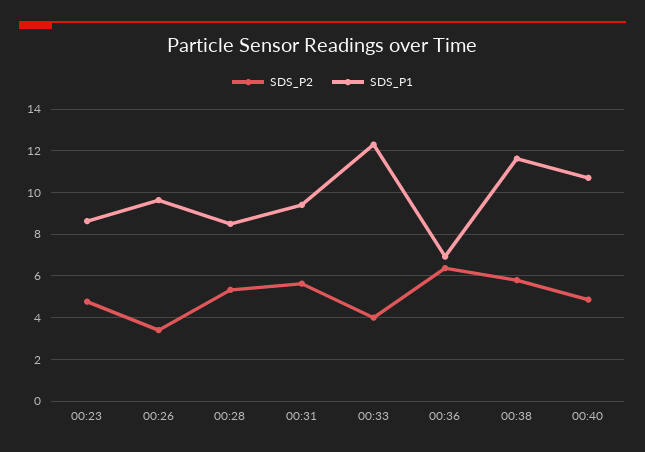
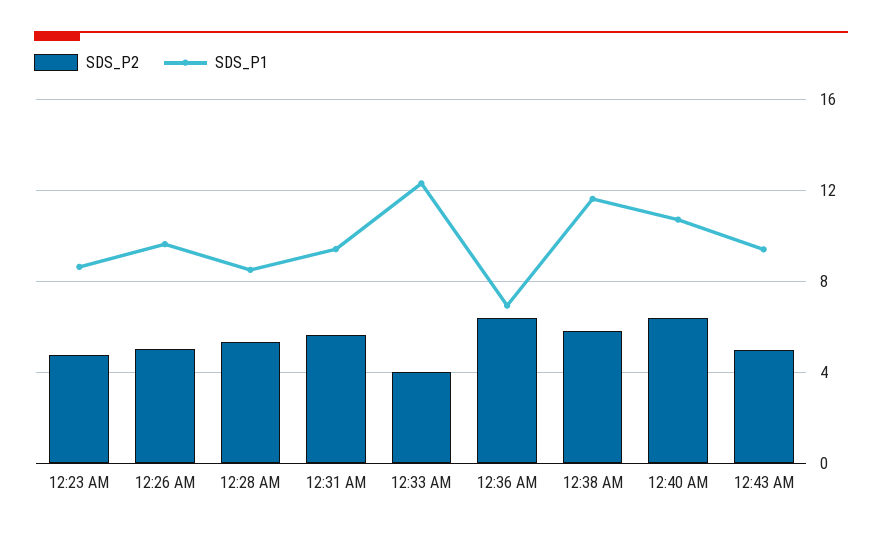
SDS_P2, 00:26: 3.5 -> 5
SDS_P2, 00:40: 5 -> 6.5
SDS_P2, 12:43 AM: none -> 5
SDS_P1, 12:43 AM: none -> 9.5

